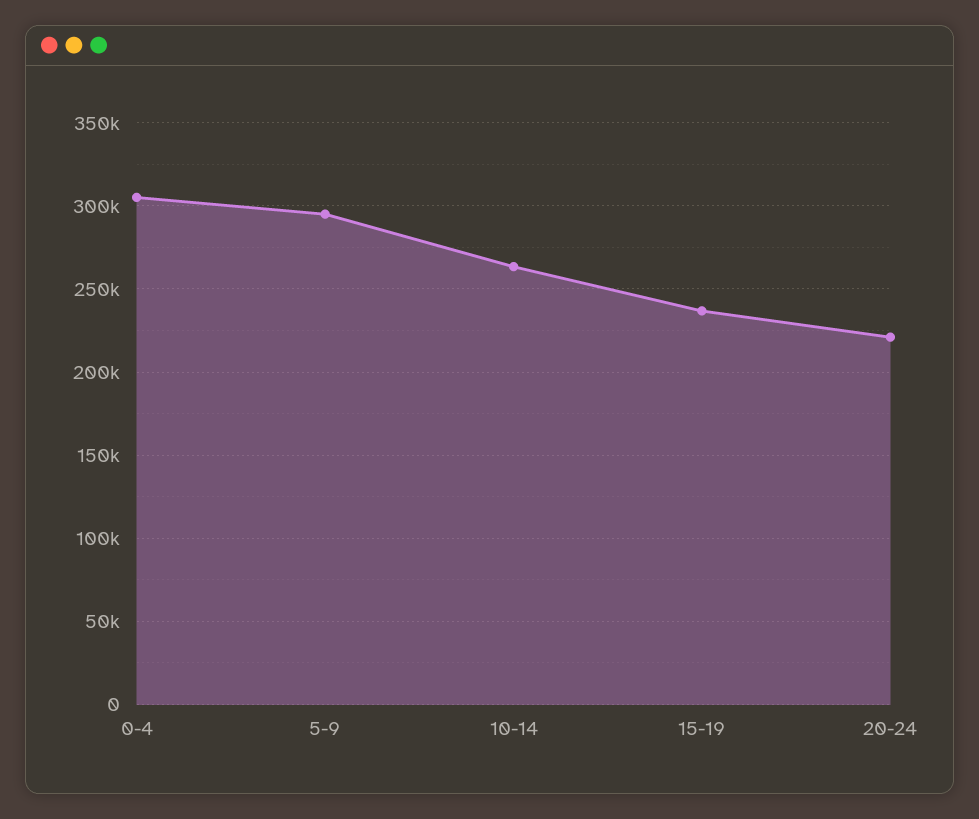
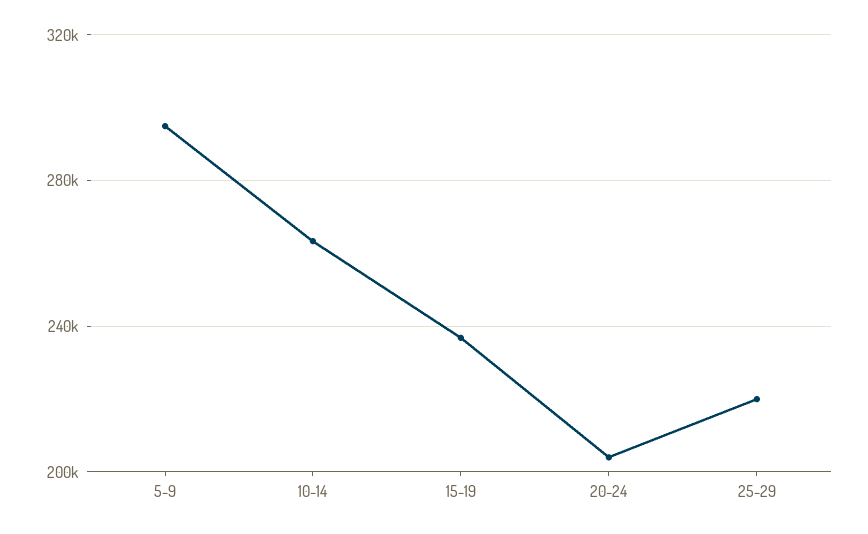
0-4: 305000 -> none
20-24: 220000 -> 205000
25-29: none -> 220000

